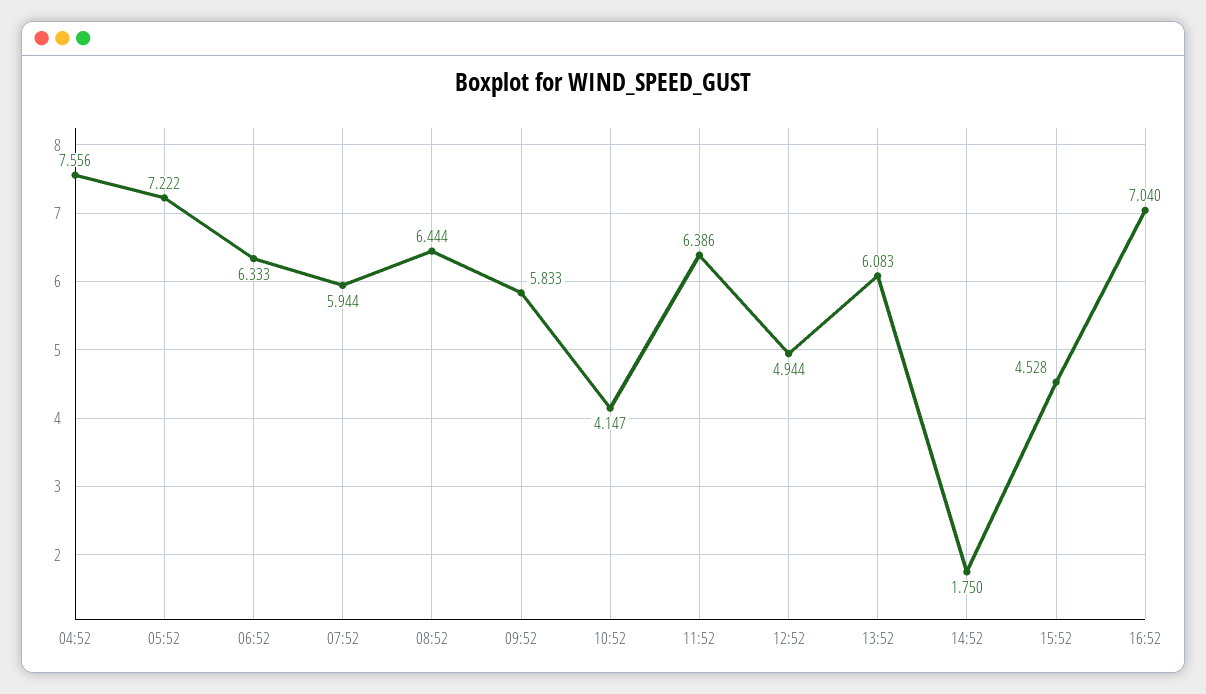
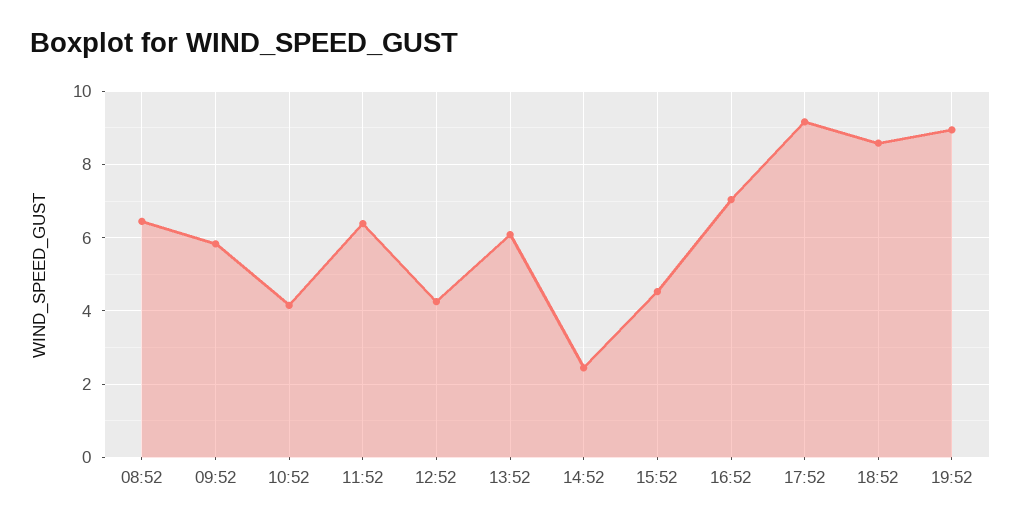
04:52: 7.556 -> none
05:52: 7.222 -> none
06:52: 6.333 -> none
07:52: 5.944 -> none
12:52: 4.944 -> 4.2
14:52: 1.75 -> 2.4
17:52: none -> 9.2
18:52: none -> 8.6
19:52: none -> 9

